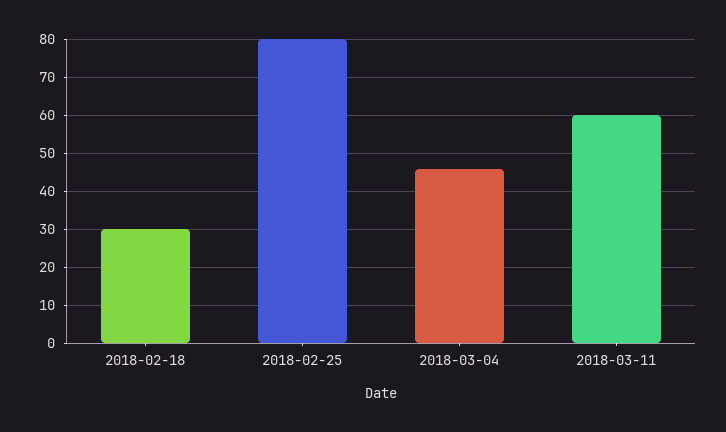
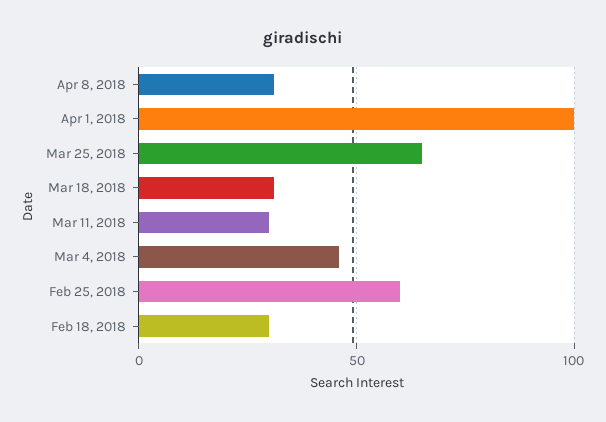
2018-02-25: 80 -> 60
2018-03-11: 60 -> 30
Apr 8, 2018: none -> 30
Apr 1, 2018: none -> 100
Mar 25, 2018: none -> 65
Mar 18, 2018: none -> 30

